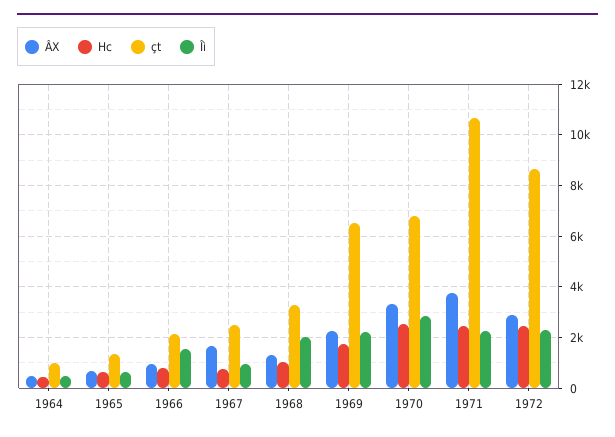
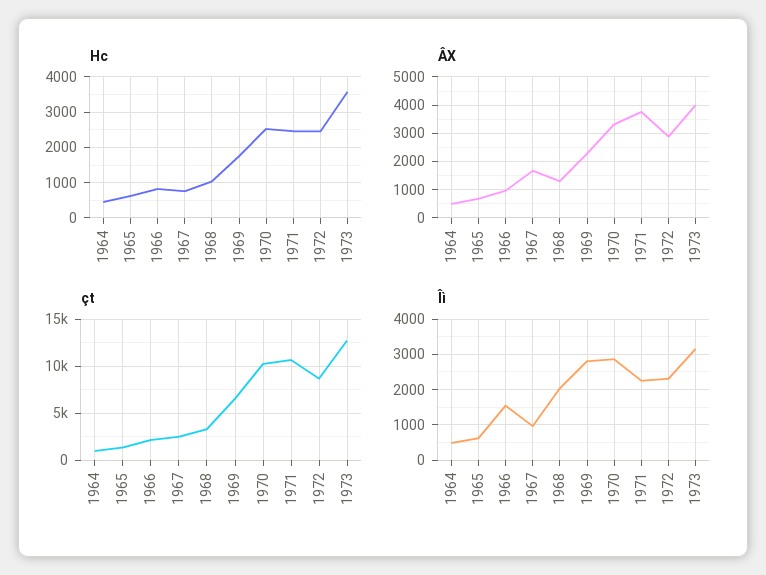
Îì, 1969: 2250 -> 2800
çt, 1970: 6750 -> 10000
Hc, 1973: none -> 3600
ÂX, 1973: none -> 4000
çt, 1973: none -> 13000
Îì, 1973: none -> 3200

